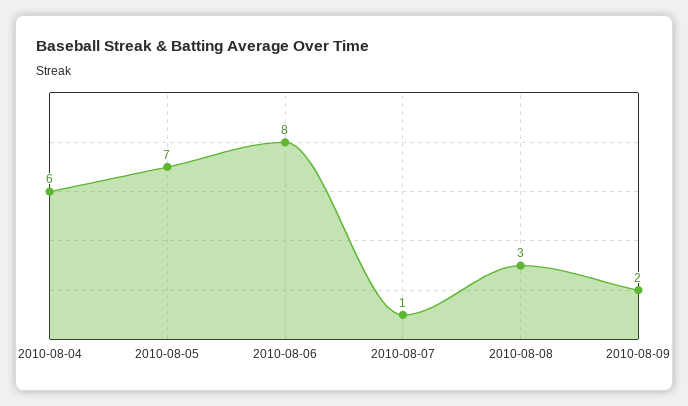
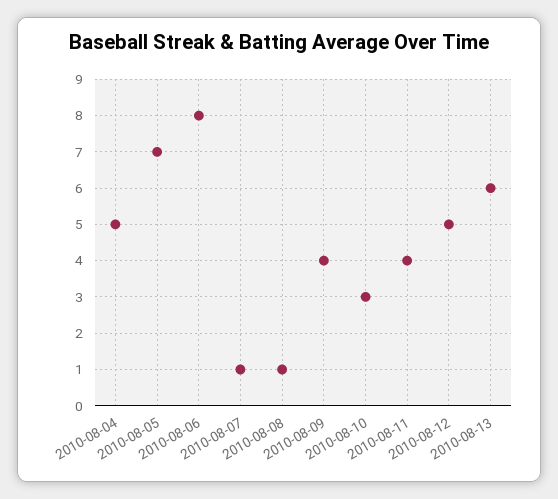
2010-08-04: 6 -> 5
2010-08-08: 3 -> 1
2010-08-09: 2 -> 4
2010-08-10: none -> 3
2010-08-11: none -> 4
2010-08-12: none -> 5
2010-08-13: none -> 6

